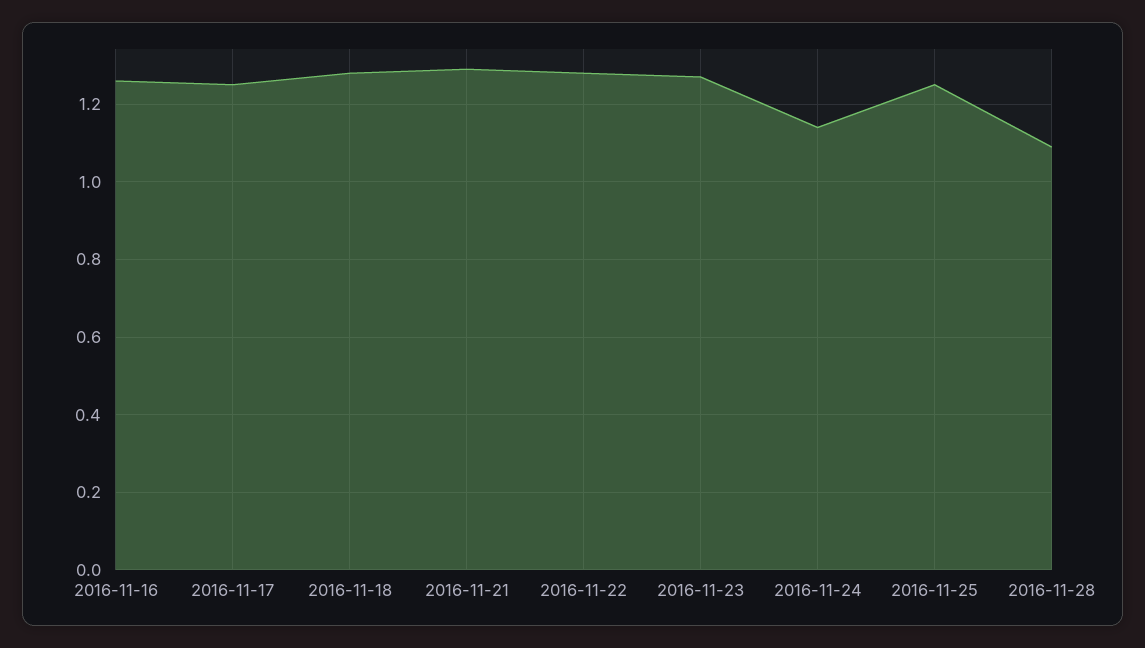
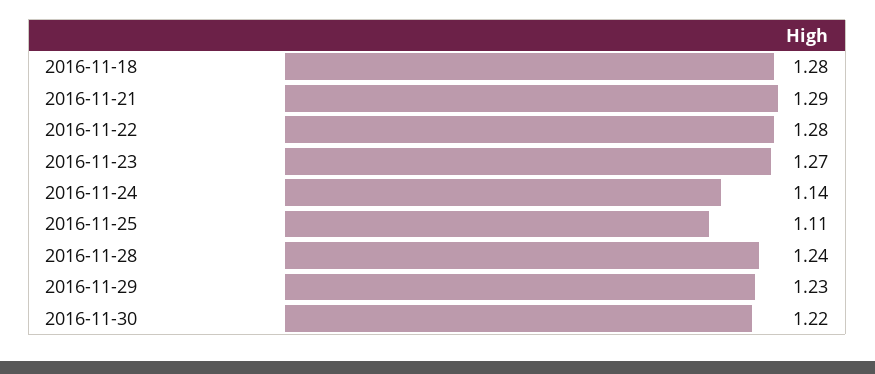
2016-11-16: 1.25 -> none
2016-11-17: 1.25 -> none
2016-11-25: 1.25 -> 1.11
2016-11-28: 1.1 -> 1.24
2016-11-29: none -> 1.23
2016-11-30: none -> 1.22

